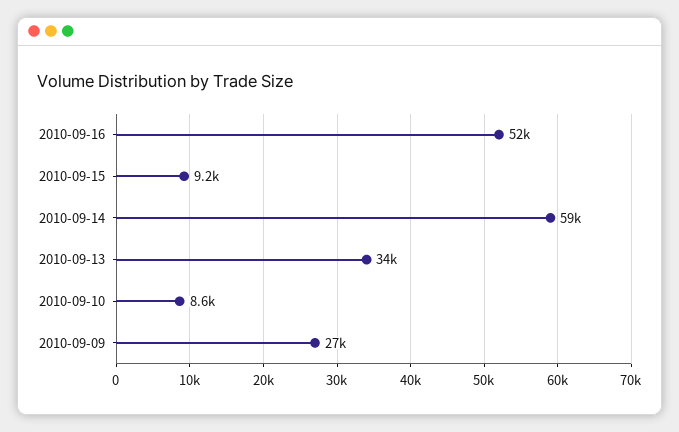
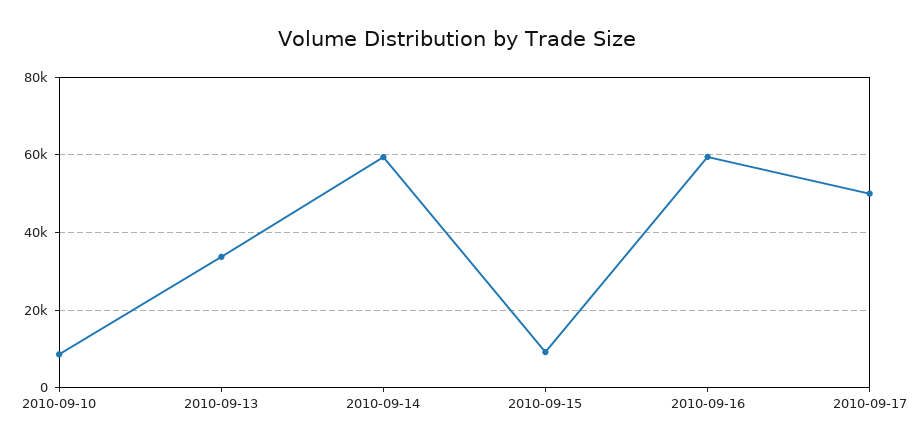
2010-09-16: 52000 -> 60000
2010-09-09: 27000 -> none
2010-09-17: none -> 50000

